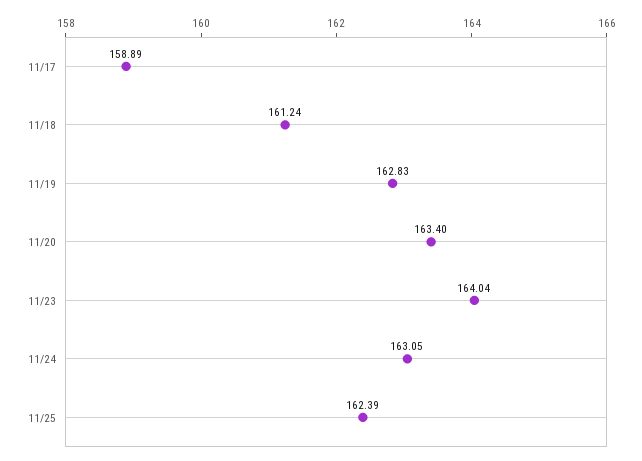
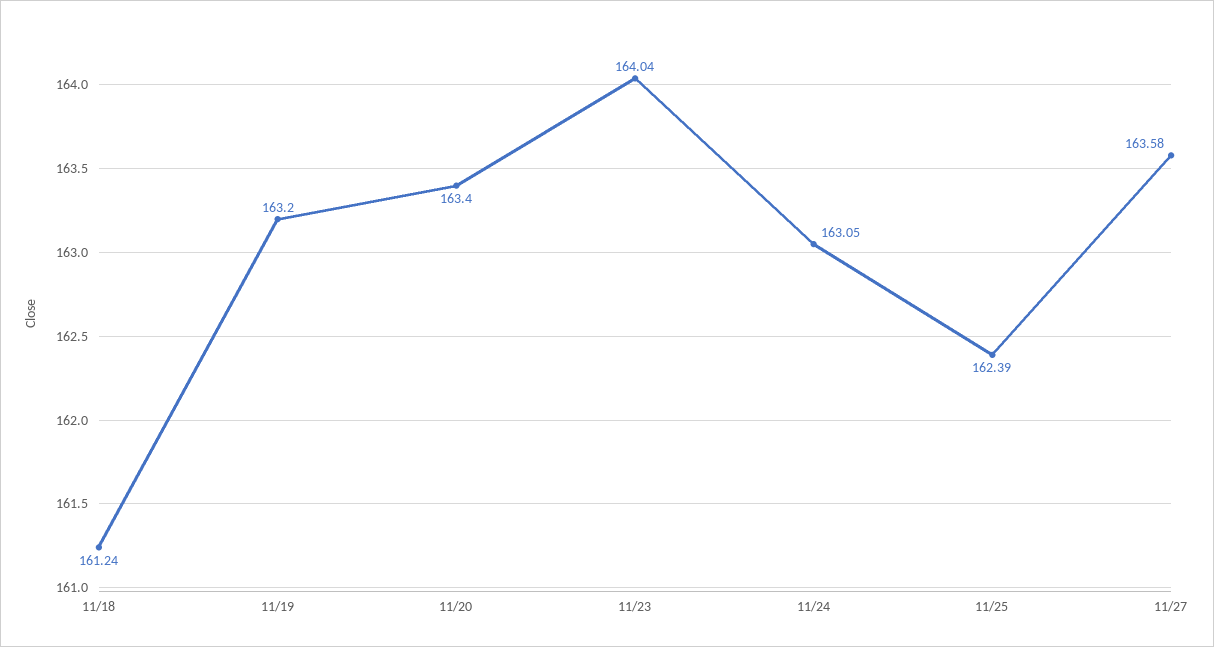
11/17: 158.89 -> none
11/19: 162.83 -> 163.2
11/27: none -> 163.58

